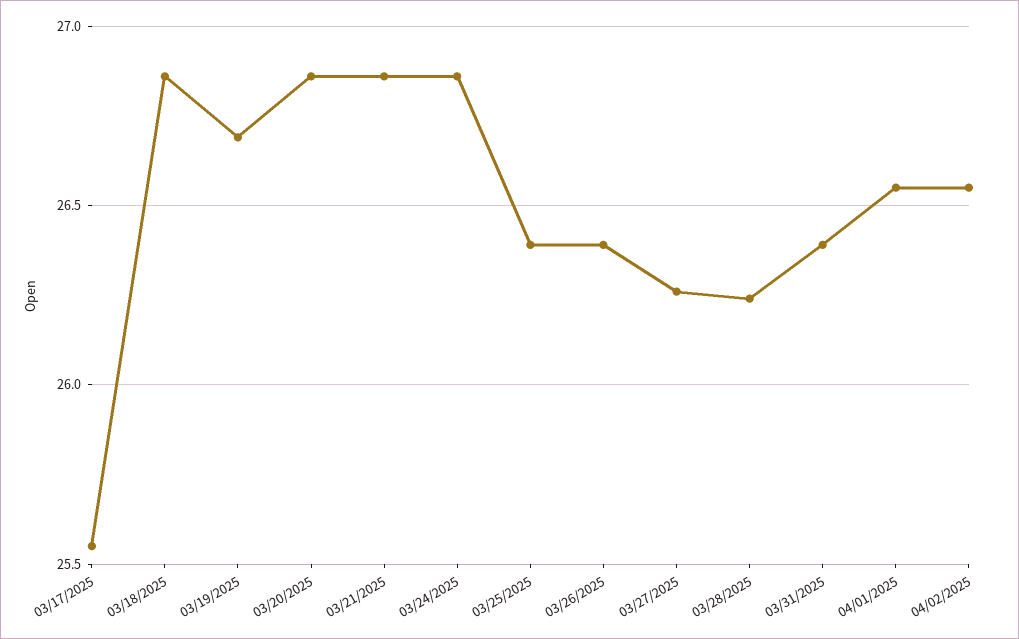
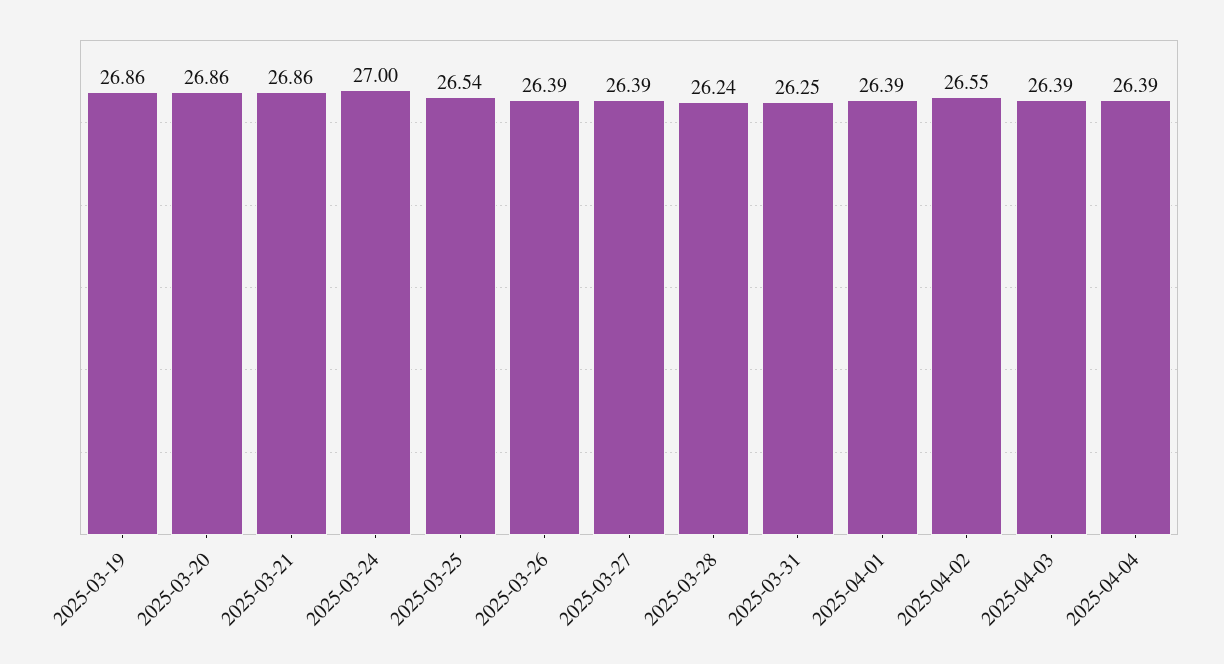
03/17/2025: 25.55 -> none
03/18/2025: 26.85 -> none
03/19/2025: 26.7 -> 26.86
03/24/2025: 26.85 -> 27
03/25/2025: 26.4 -> 26.54
03/27/2025: 26.25 -> 26.39
03/31/2025: 26.4 -> 26.25
04/01/2025: 26.55 -> 26.39
2025-04-03: none -> 26.39
2025-04-04: none -> 26.39

